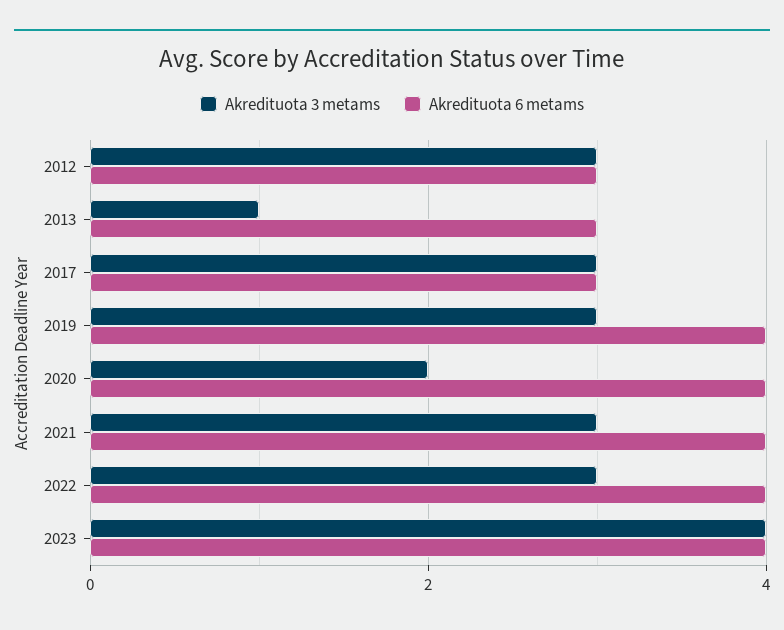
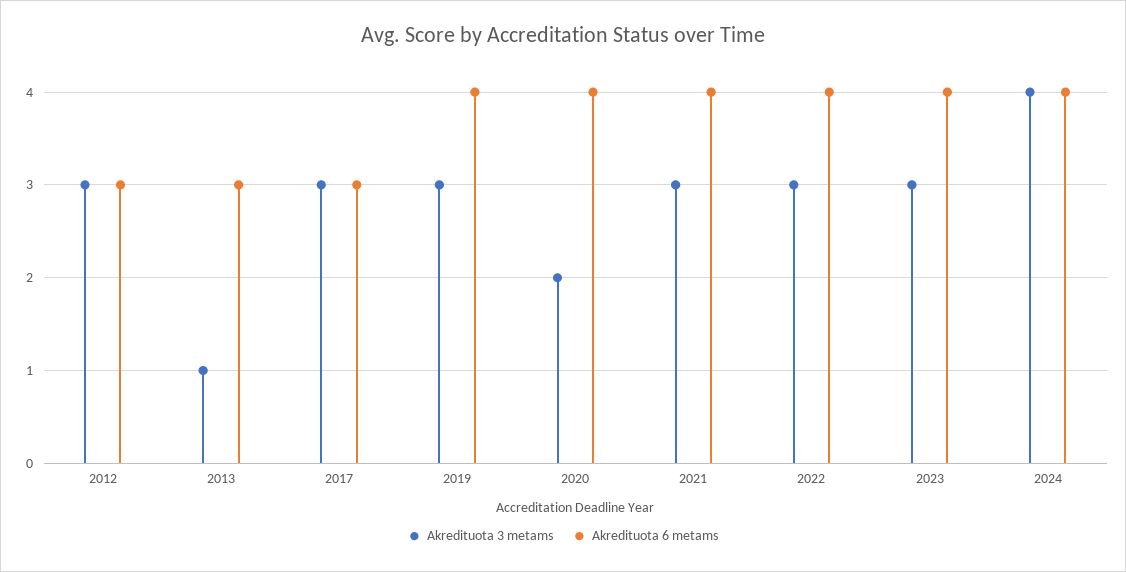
Akredituota 3 metams, 2023: 4 -> 3
Akredituota 3 metams, 2024: none -> 4
Akredituota 6 metams, 2024: none -> 4

